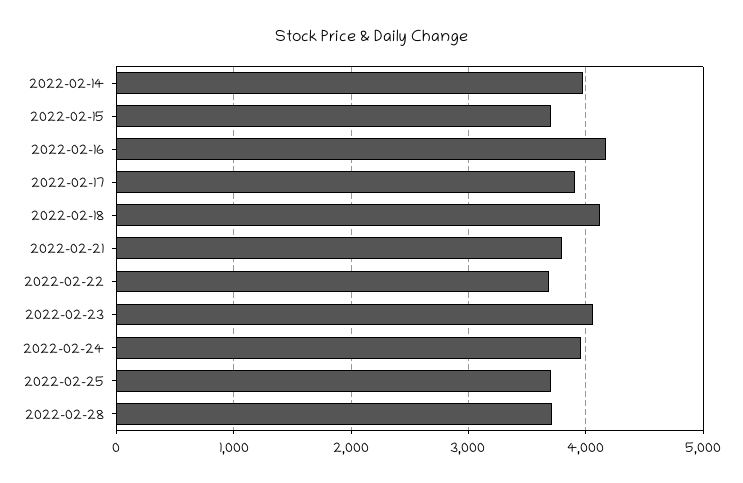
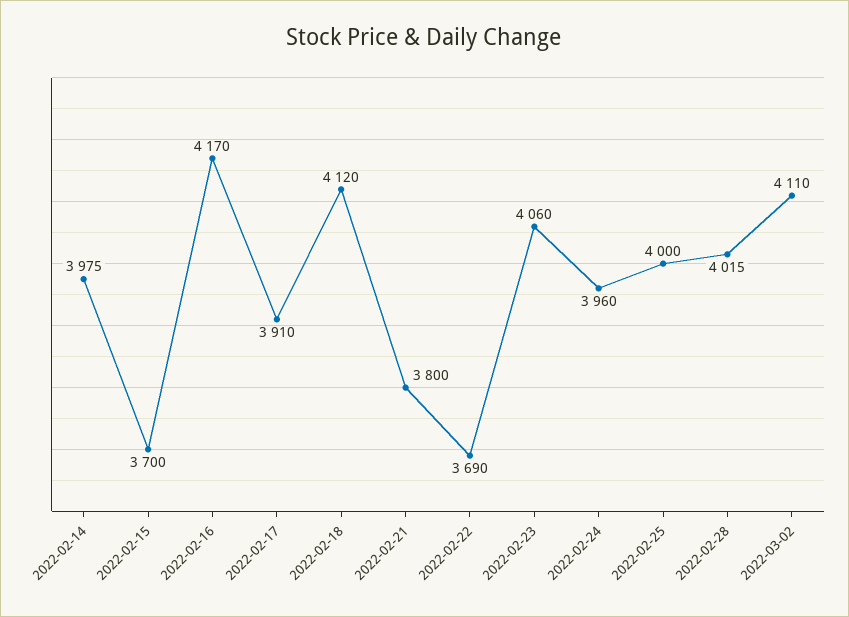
2022-02-25: 3700 -> 4000
2022-02-28: 3700 -> 4015
2022-03-02: none -> 4110

